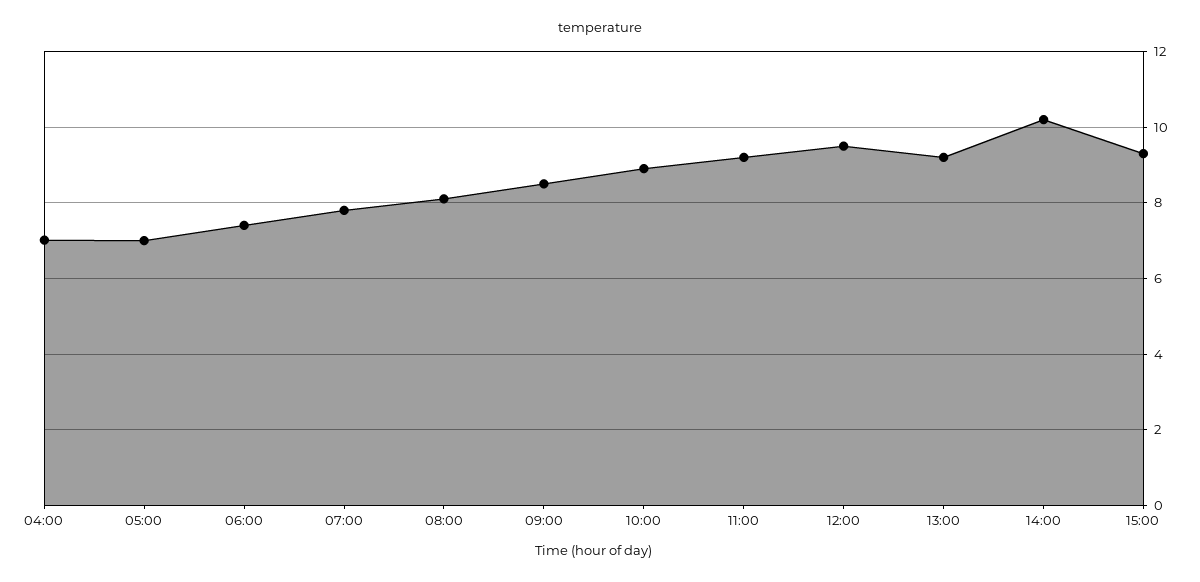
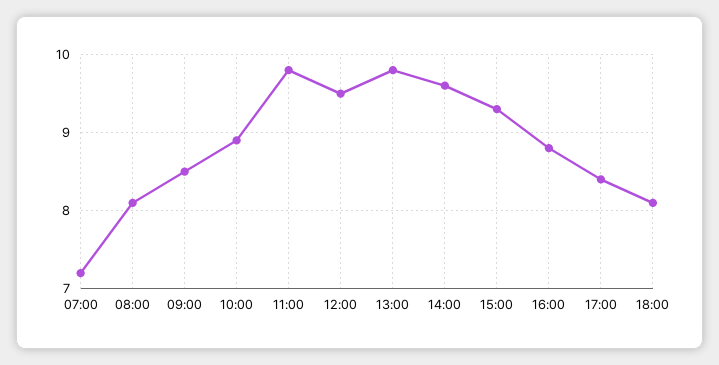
04:00: 7 -> none
05:00: 7 -> none
06:00: 7.4 -> none
07:00: 7.8 -> 7.2
11:00: 9.2 -> 9.8
13:00: 9.2 -> 9.8
14:00: 10.2 -> 9.6
16:00: none -> 8.8
17:00: none -> 8.4
18:00: none -> 8.1

